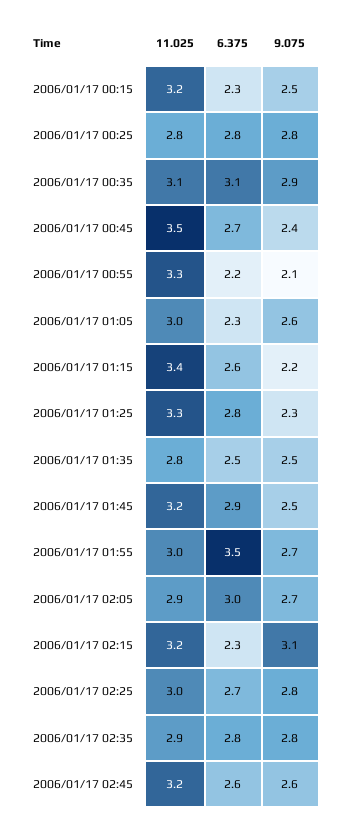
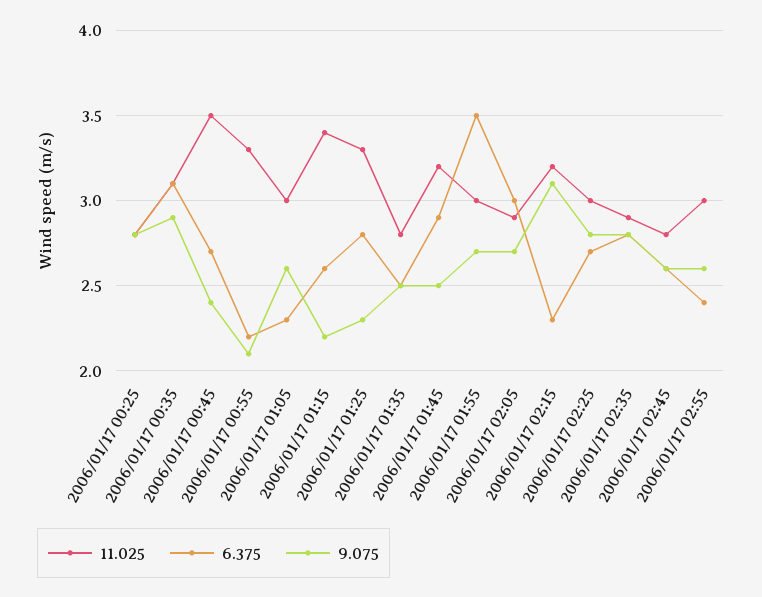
11.025, 2006/01/17 00:15: 3.2 -> none
6.375, 2006/01/17 00:15: 2.3 -> none
9.075, 2006/01/17 00:15: 2.5 -> none
11.025, 2006/01/17 02:45: 3.2 -> 2.8
11.025, 2006/01/17 02:55: none -> 3
6.375, 2006/01/17 02:55: none -> 2.4
9.075, 2006/01/17 02:55: none -> 2.6

